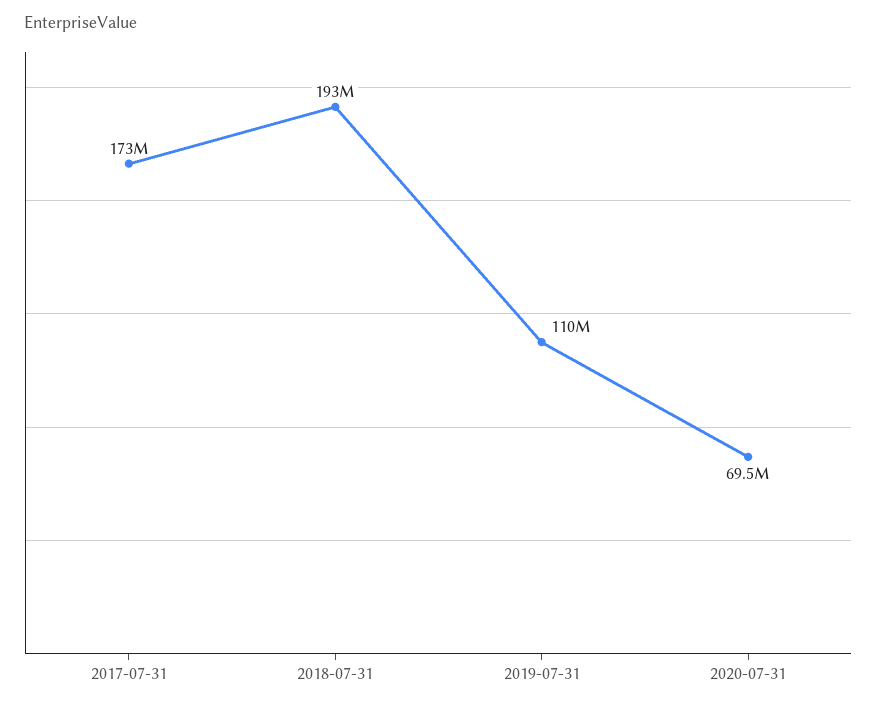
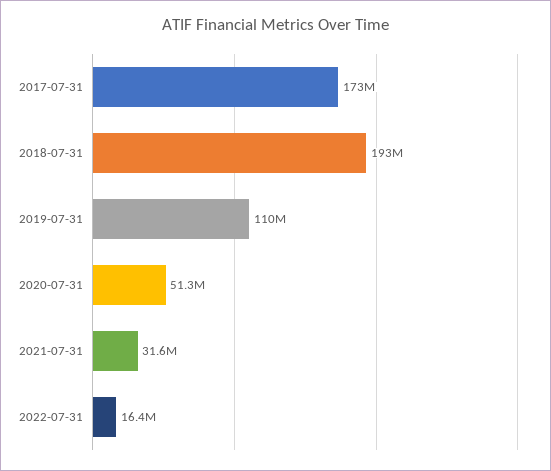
2020-07-31: 69500000 -> 51300000
2021-07-31: none -> 31600000
2022-07-31: none -> 16400000

